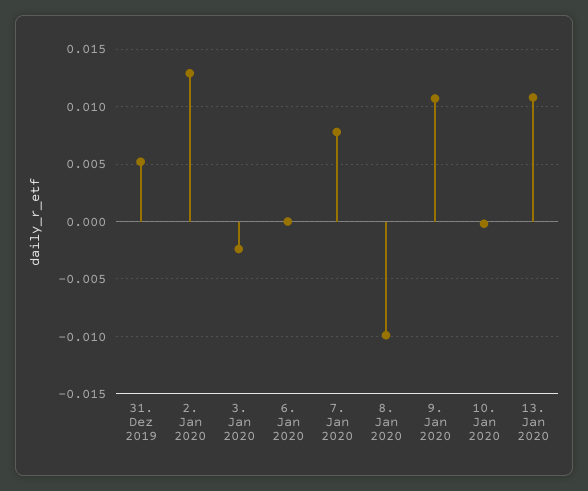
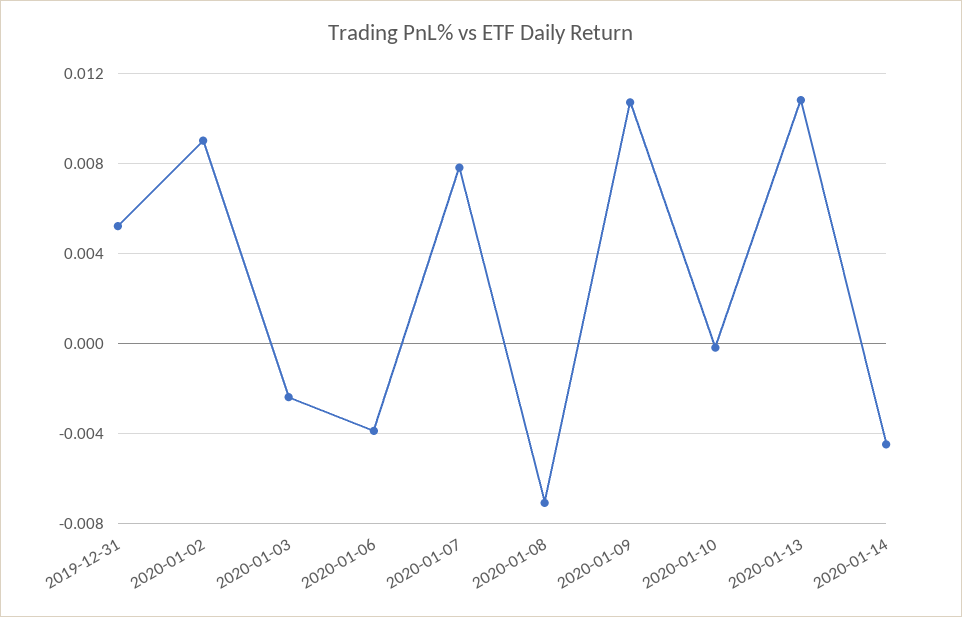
2. Jan 2020: 0.013 -> 0.009
6. Jan 2020: 0 -> -0.004
8. Jan 2020: -0.01 -> -0.007
2020-01-14: none -> -0.0045

